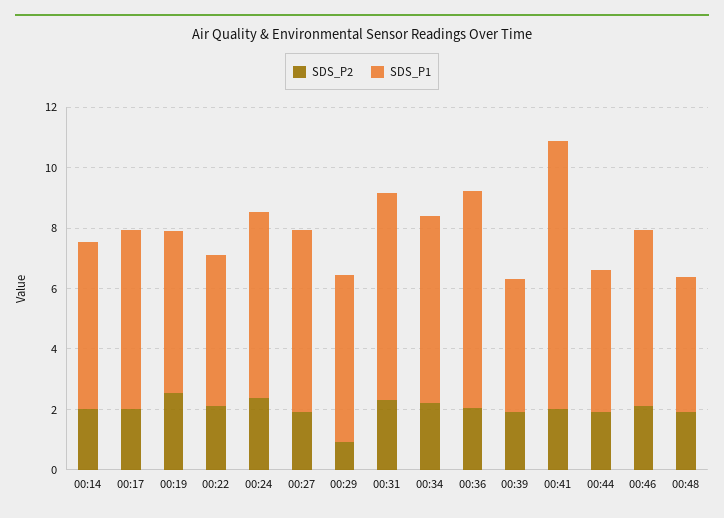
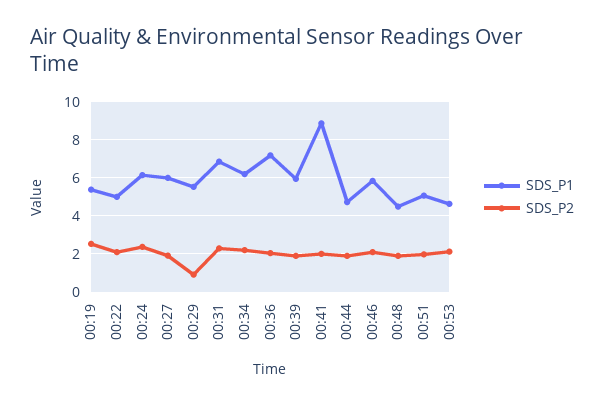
SDS_P2, 00:14: 2 -> none
SDS_P1, 00:14: 5.5 -> none
SDS_P2, 00:17: 2 -> none
SDS_P1, 00:17: 6 -> none
SDS_P1, 00:39: 4.5 -> 6
SDS_P1, 00:51: none -> 5
SDS_P2, 00:51: none -> 2
SDS_P1, 00:53: none -> 4.5
SDS_P2, 00:53: none -> 2

